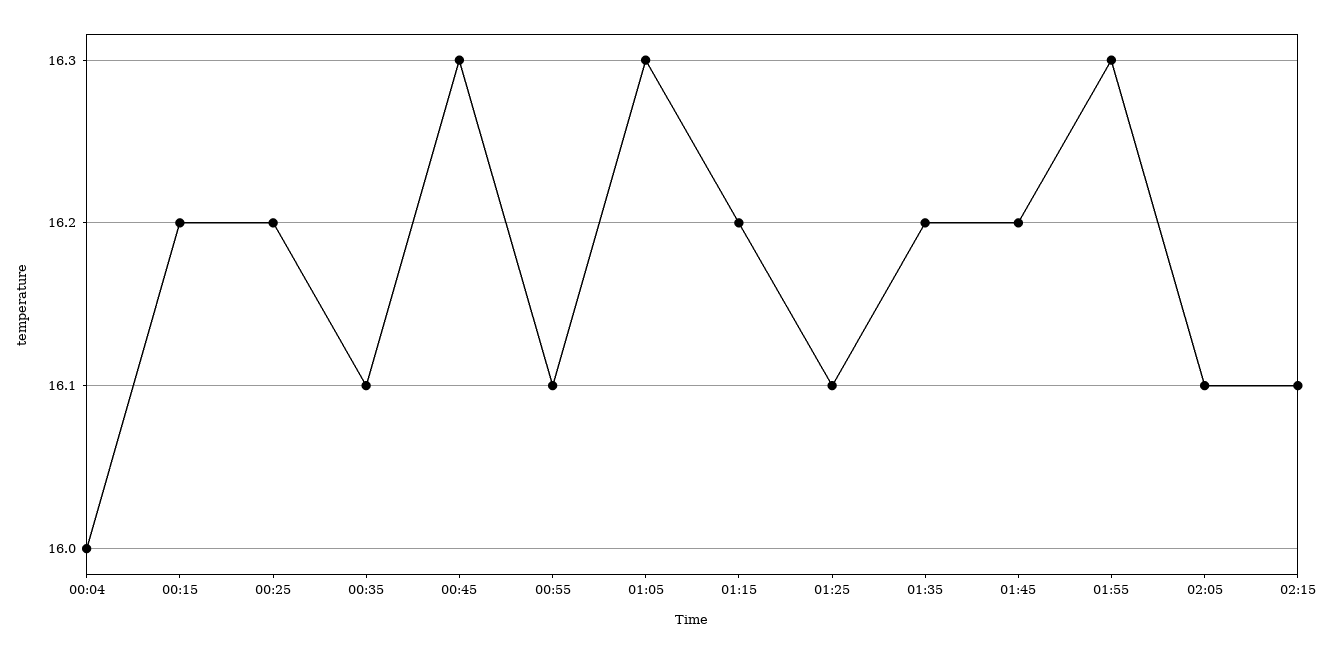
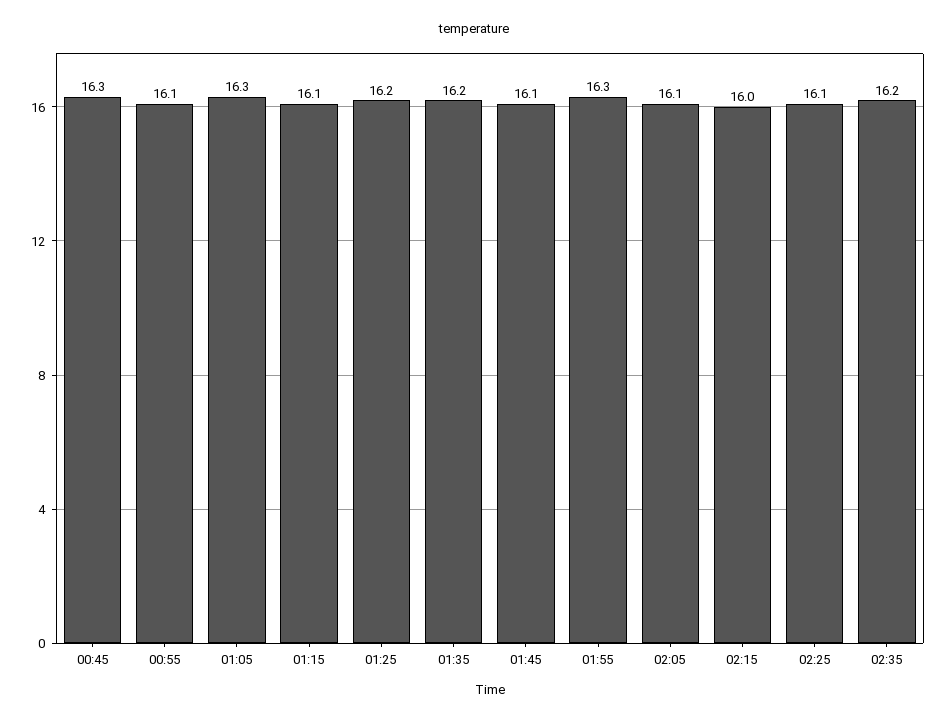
00:04: 16 -> none
00:15: 16.2 -> none
00:25: 16.2 -> none
00:35: 16.1 -> none
01:15: 16.2 -> 16.1
01:25: 16.1 -> 16.2
01:45: 16.2 -> 16.1
02:15: 16.1 -> 16
02:25: none -> 16.1
02:35: none -> 16.2

